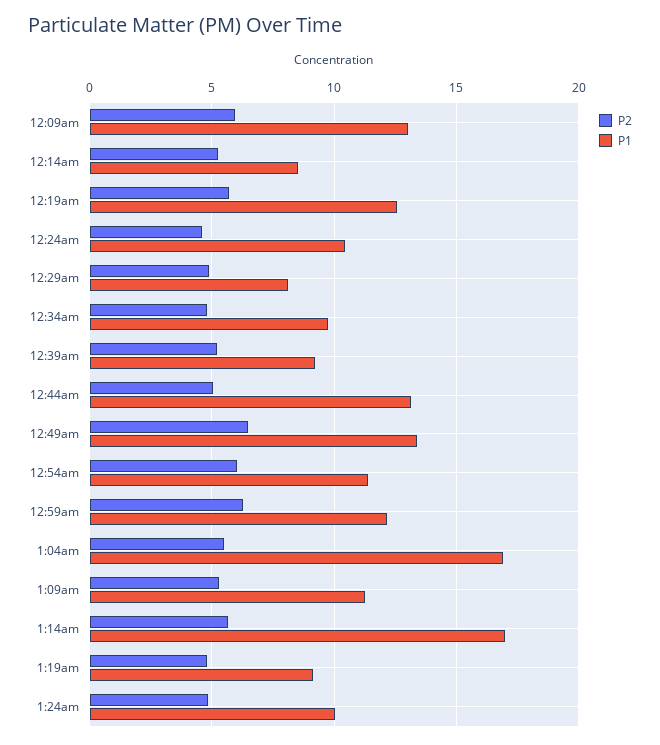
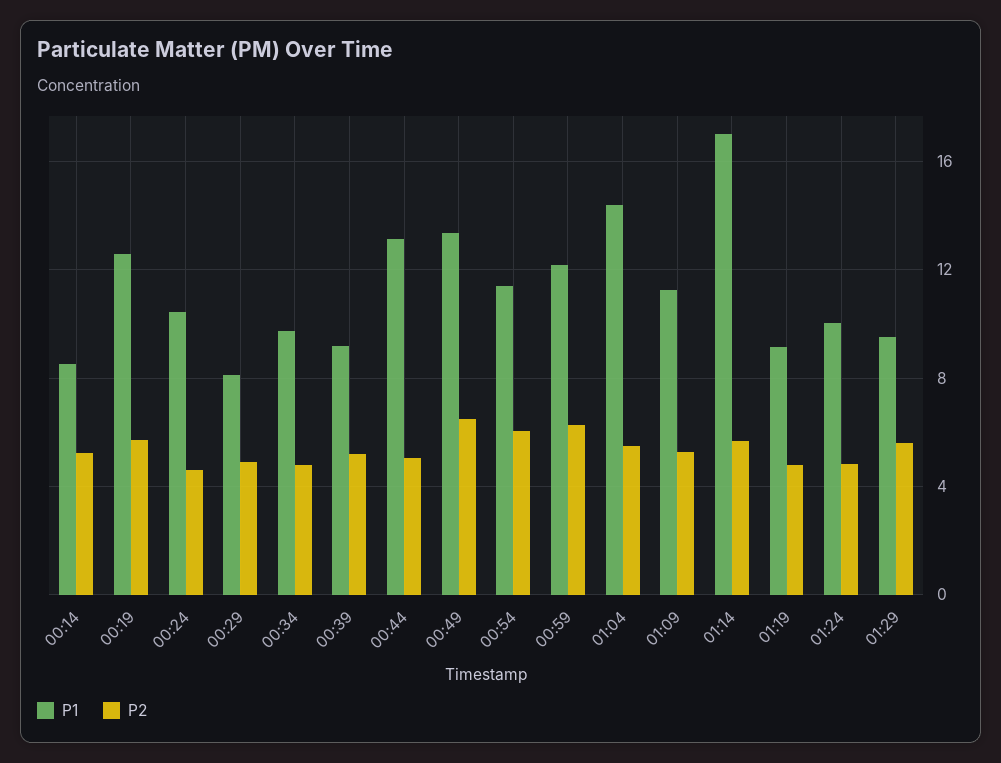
P2, 12:09am: 6 -> none
P1, 12:09am: 13 -> none
P1, 1:04am: 17 -> 14.5
P1, 01:29: none -> 9.5
P2, 01:29: none -> 5.5

